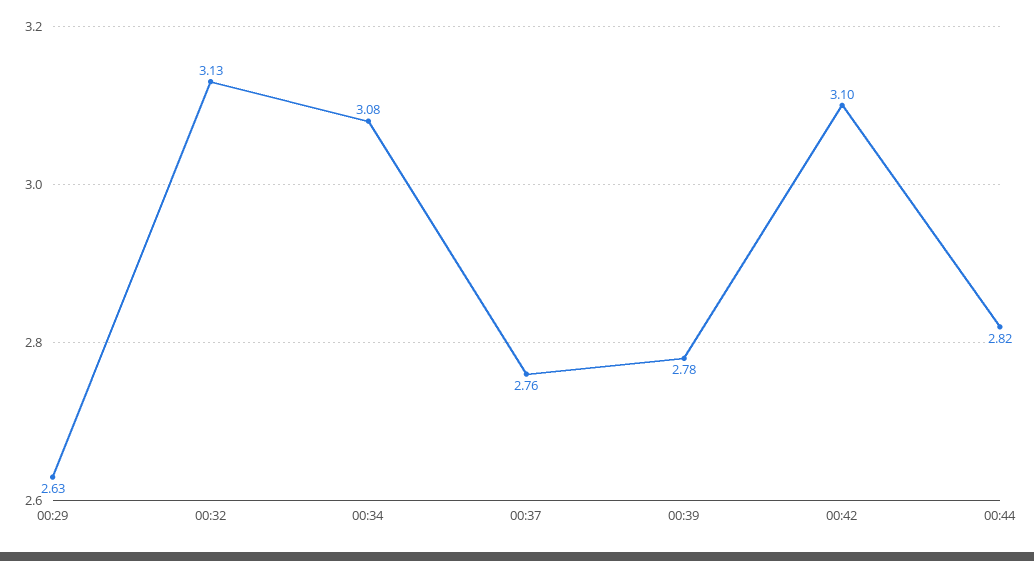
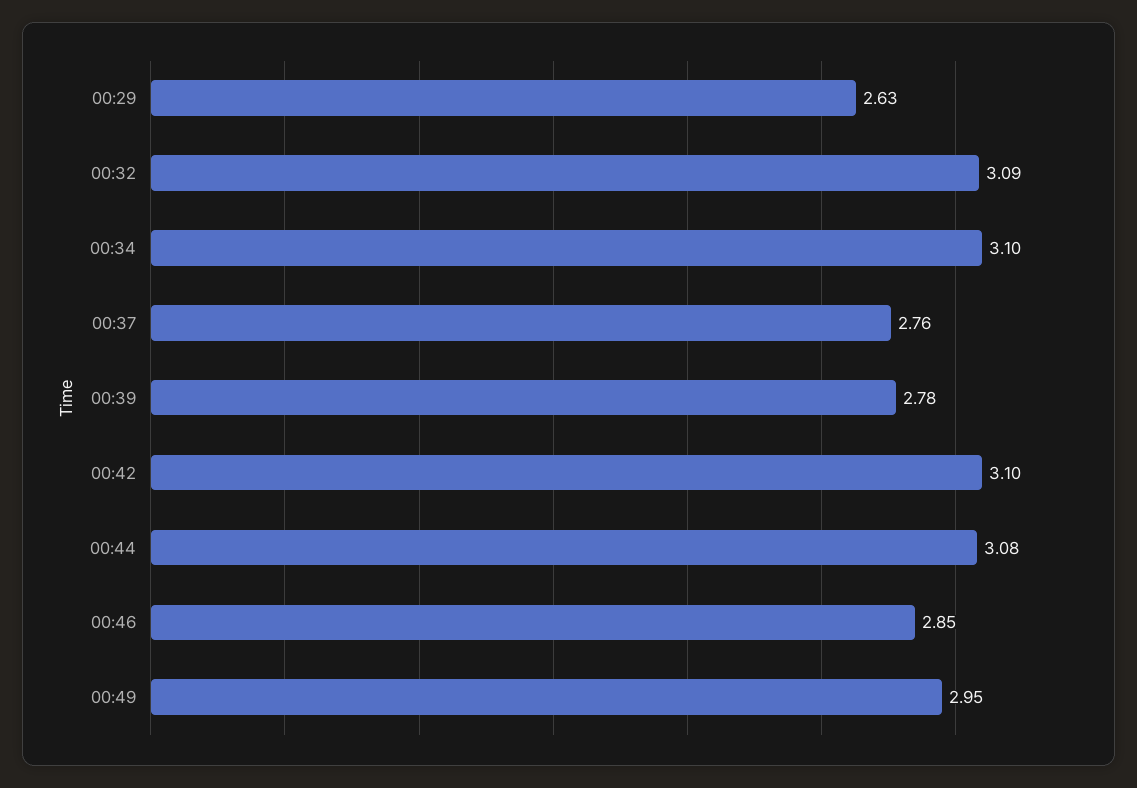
00:32: 3.13 -> 3.09
00:34: 3.08 -> 3.1
00:44: 2.82 -> 3.08
00:46: none -> 2.85
00:49: none -> 2.95

